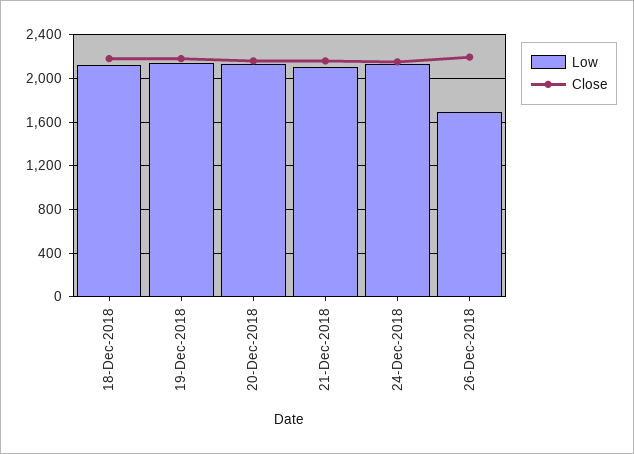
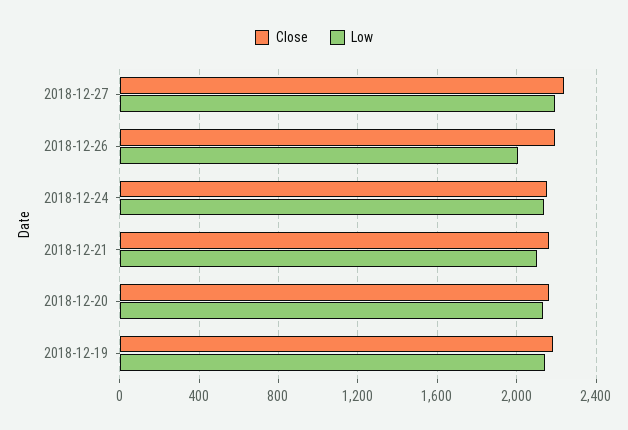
Low, 18-Dec-2018: 2100 -> none
Close, 18-Dec-2018: 2200 -> none
Low, 26-Dec-2018: 1700 -> 2000
Close, 2018-12-27: none -> 2250
Low, 2018-12-27: none -> 2200

